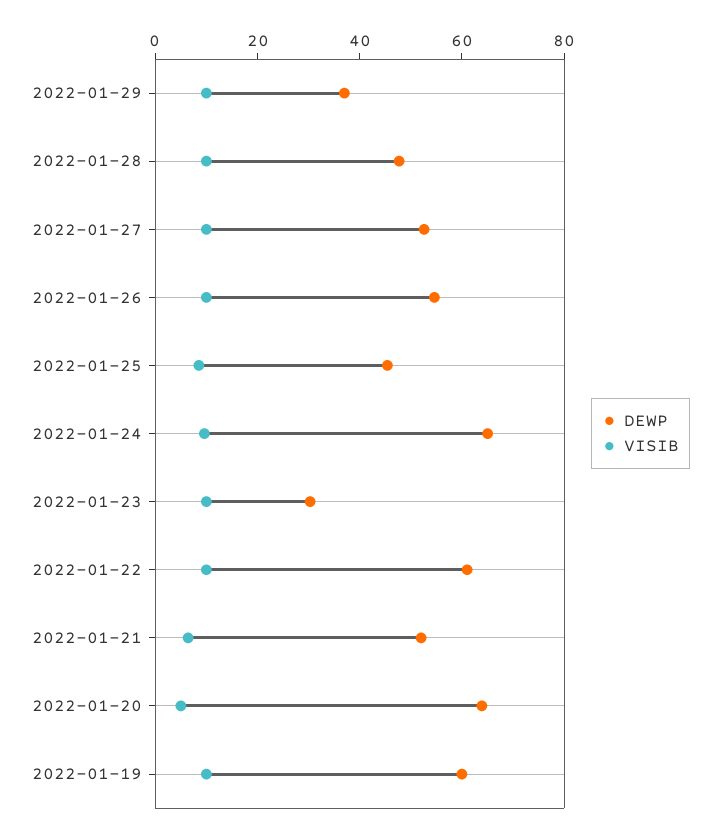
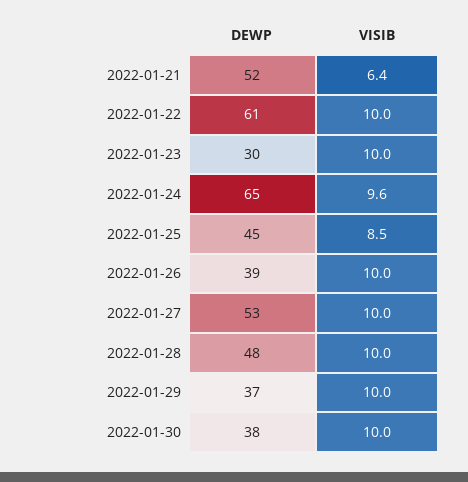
DEWP, 2022-01-26: 55 -> 39
DEWP, 2022-01-20: 65 -> none
VISIB, 2022-01-20: 5 -> none
DEWP, 2022-01-19: 60 -> none
VISIB, 2022-01-19: 10 -> none
DEWP, 2022-01-30: none -> 38
VISIB, 2022-01-30: none -> 10

